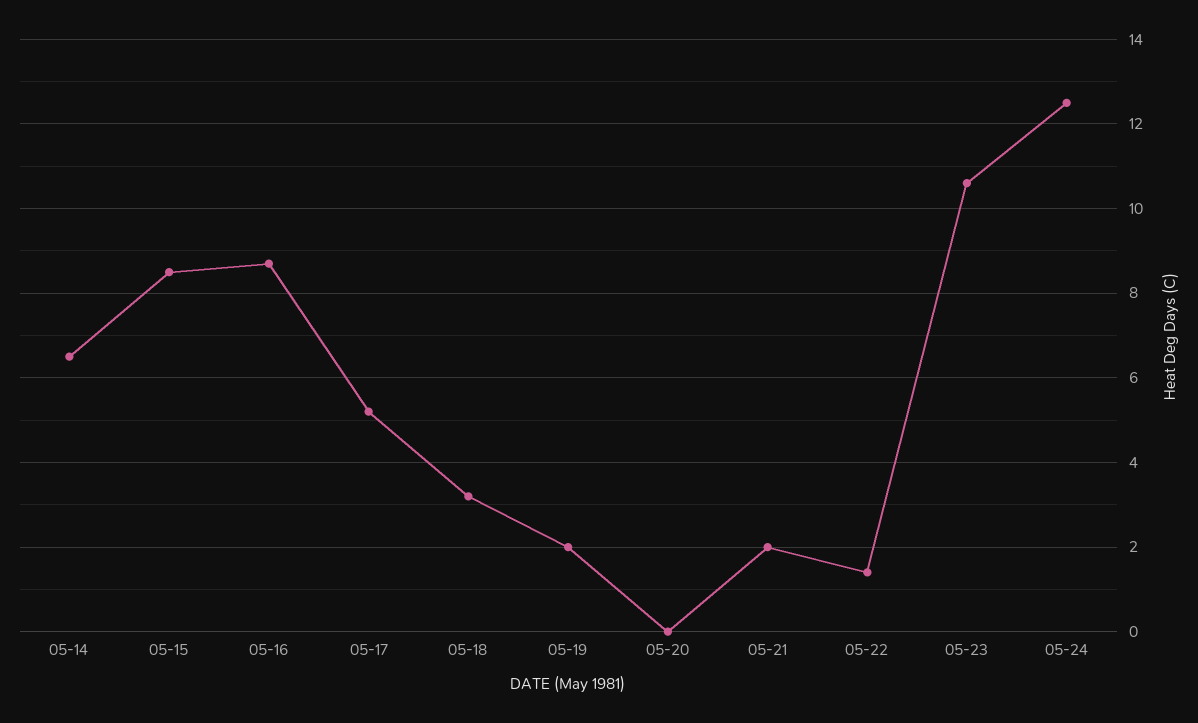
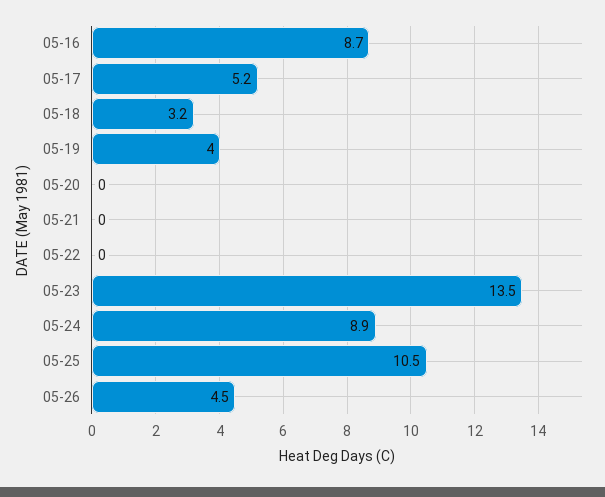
05-14: 6.5 -> none
05-15: 8.5 -> none
05-19: 2 -> 4
05-21: 2 -> 0
05-22: 1.5 -> 0
05-23: 10.5 -> 13.5
05-24: 12.5 -> 8.9
05-25: none -> 10.5
05-26: none -> 4.5

